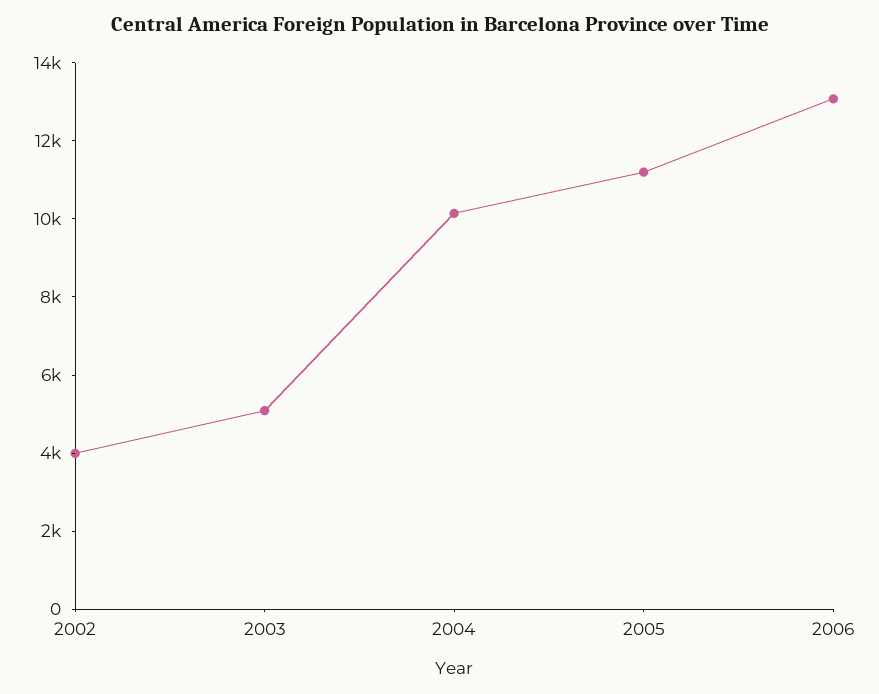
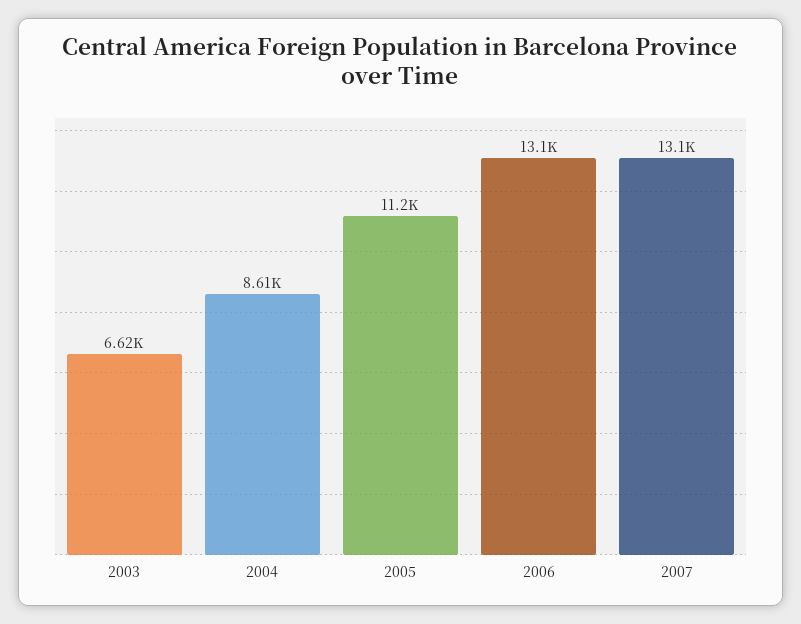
2002: 4000 -> none
2003: 5000 -> 6620
2004: 10000 -> 8610
2007: none -> 13100

